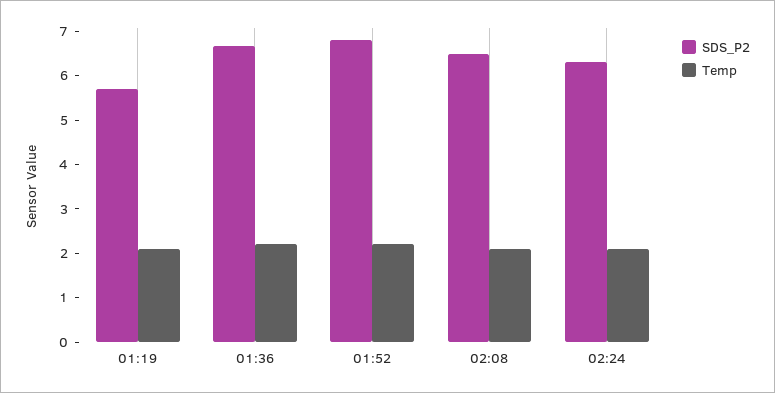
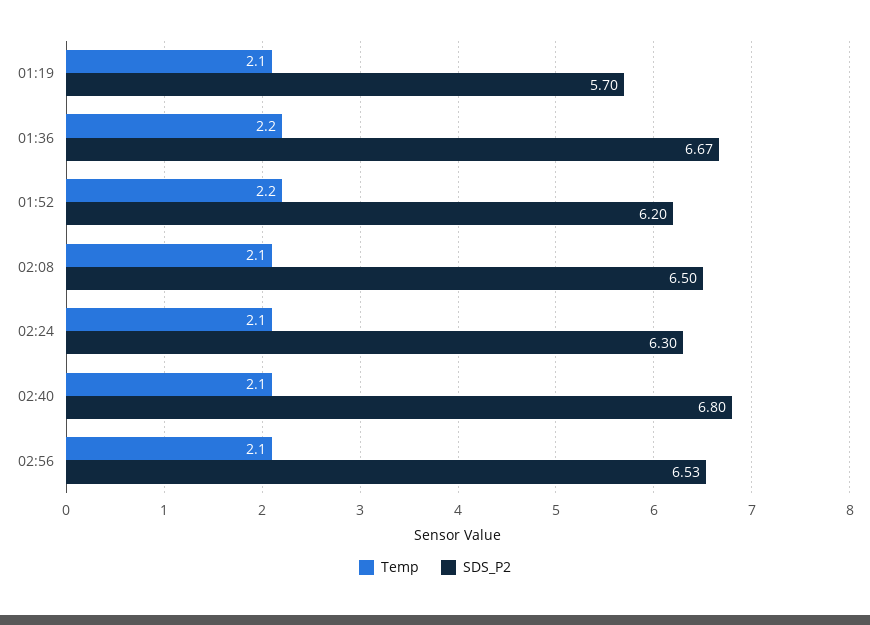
SDS_P2, 01:52: 6.8 -> 6.2
Temp, 02:40: none -> 2.1
SDS_P2, 02:40: none -> 6.8
Temp, 02:56: none -> 2.1
SDS_P2, 02:56: none -> 6.53

